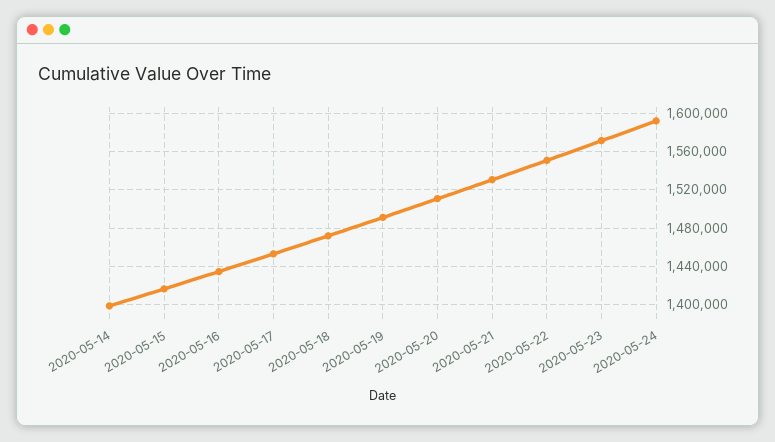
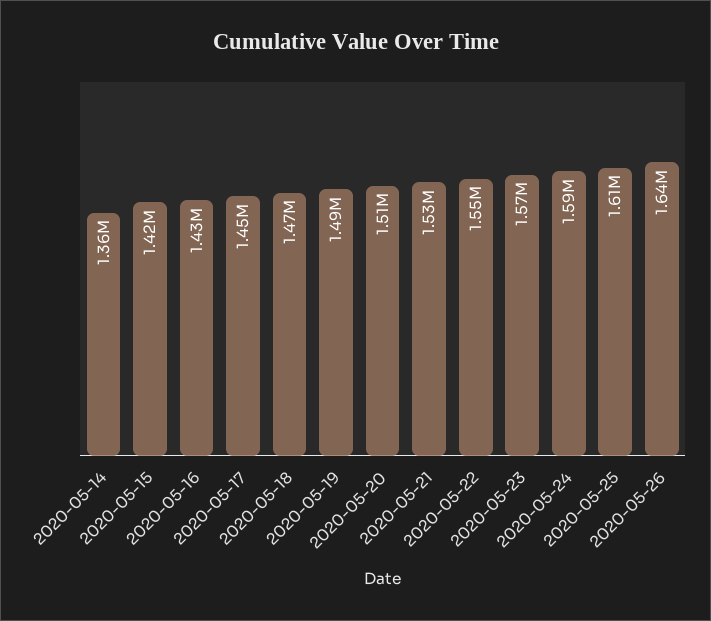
2020-05-14: 1400000 -> 1360000
2020-05-25: none -> 1610000
2020-05-26: none -> 1640000

